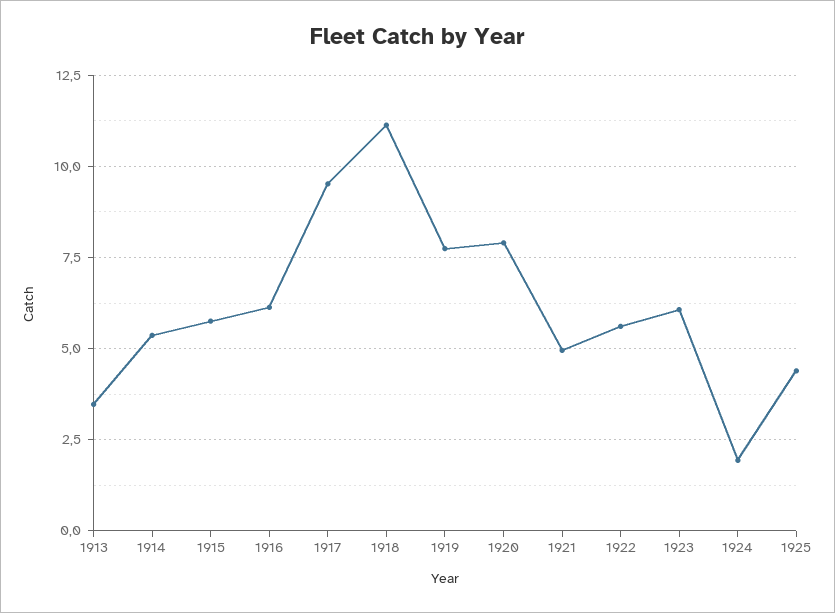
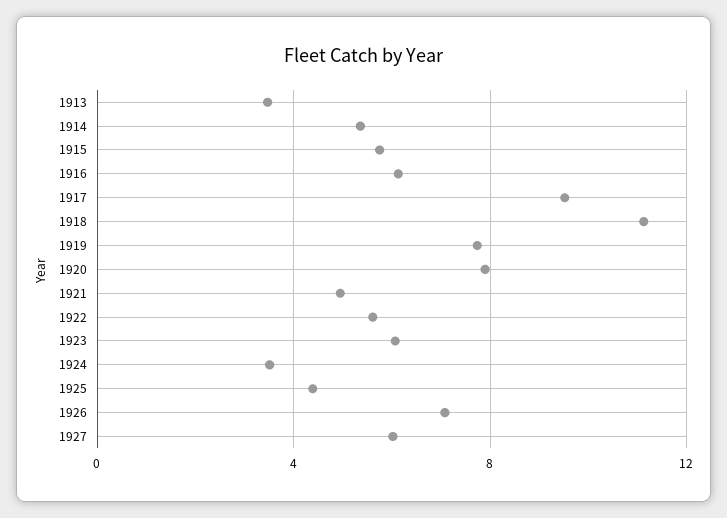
1924: 2 -> 3.5
1926: none -> 7
1927: none -> 6

